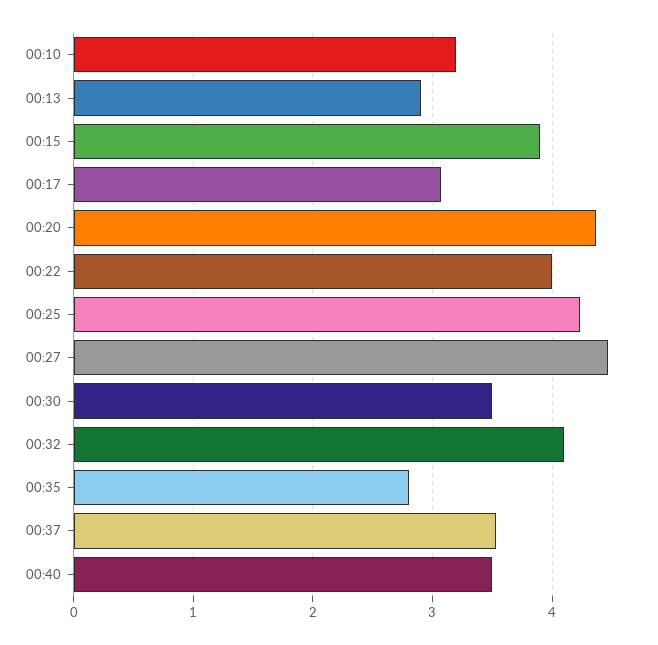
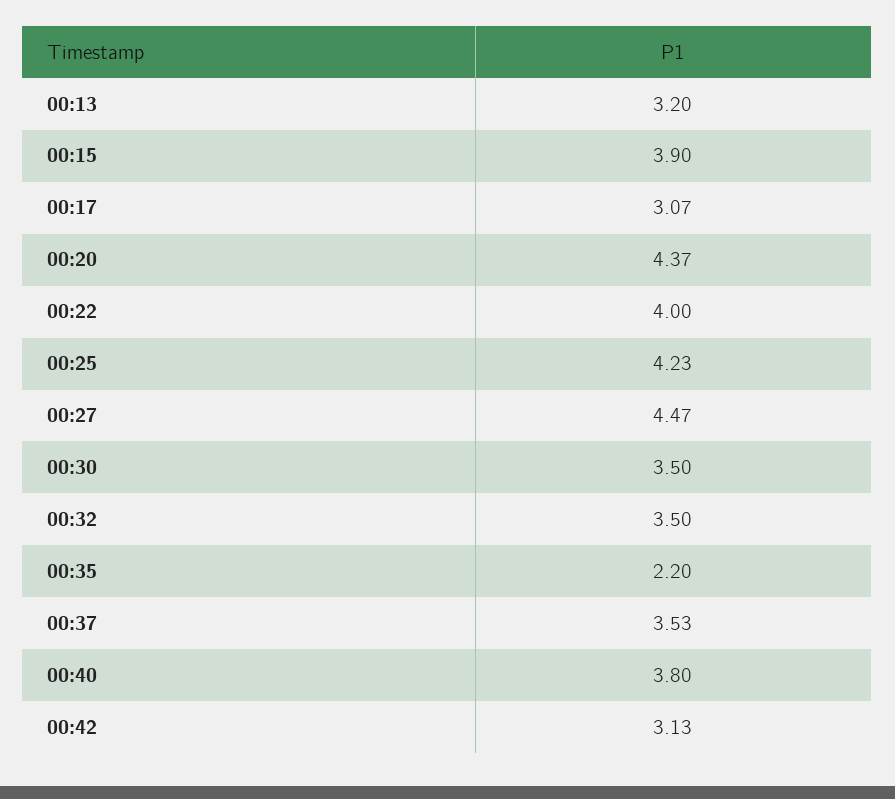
00:10: 3.2 -> none
00:13: 2.9 -> 3.2
00:32: 4.1 -> 3.5
00:35: 2.8 -> 2.2
00:40: 3.5 -> 3.8
00:42: none -> 3.13

